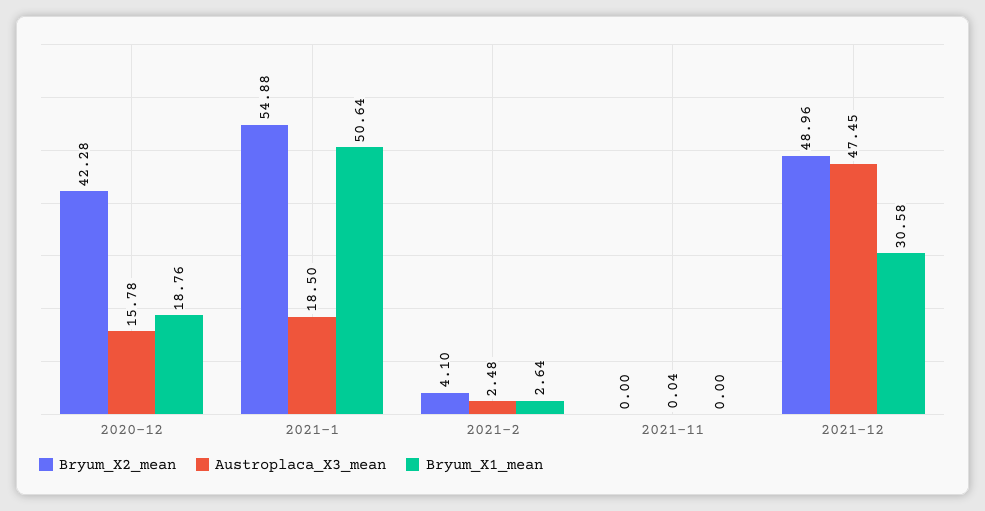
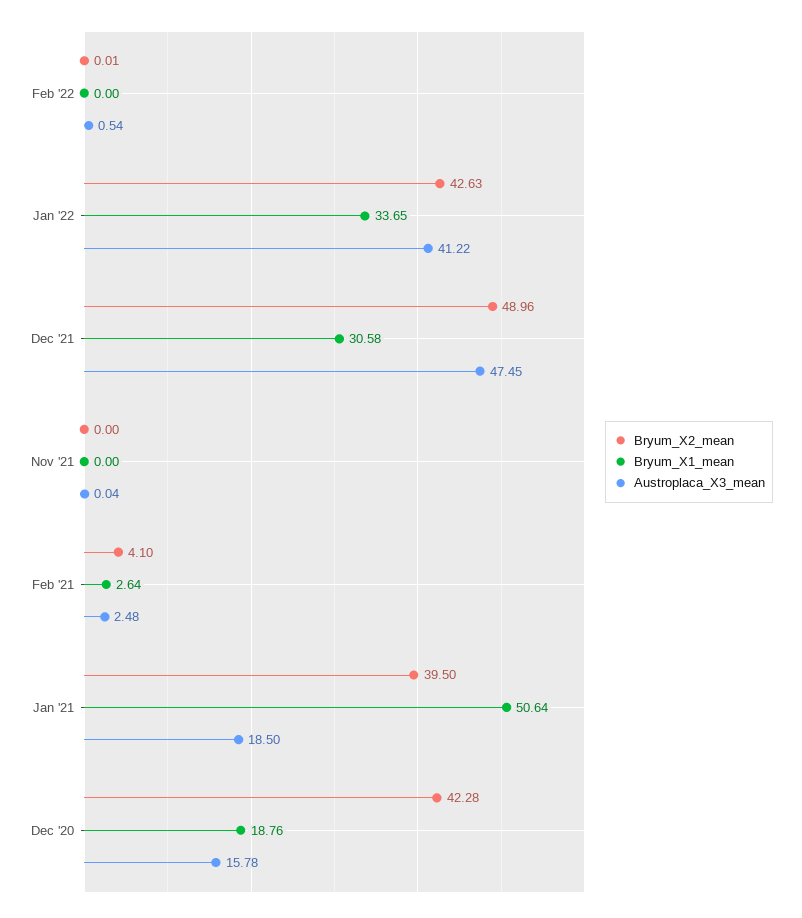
Bryum_X2_mean, 2021-1: 54.88 -> 39.5
Bryum_X2_mean, Feb '22: none -> 0.01
Bryum_X1_mean, Feb '22: none -> 0
Austroplaca_X3_mean, Feb '22: none -> 0.54
Bryum_X2_mean, Jan '22: none -> 42.63
Bryum_X1_mean, Jan '22: none -> 33.65
Austroplaca_X3_mean, Jan '22: none -> 41.22

